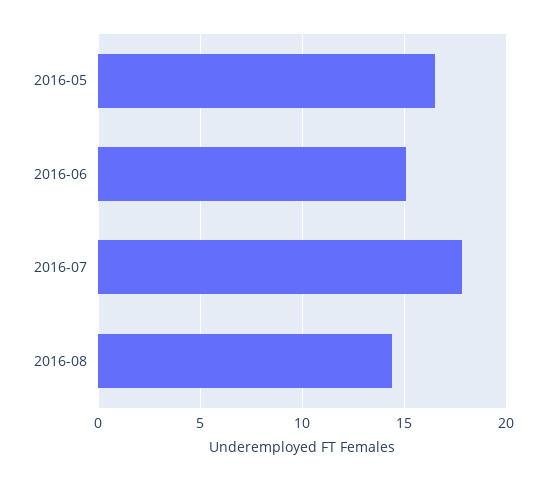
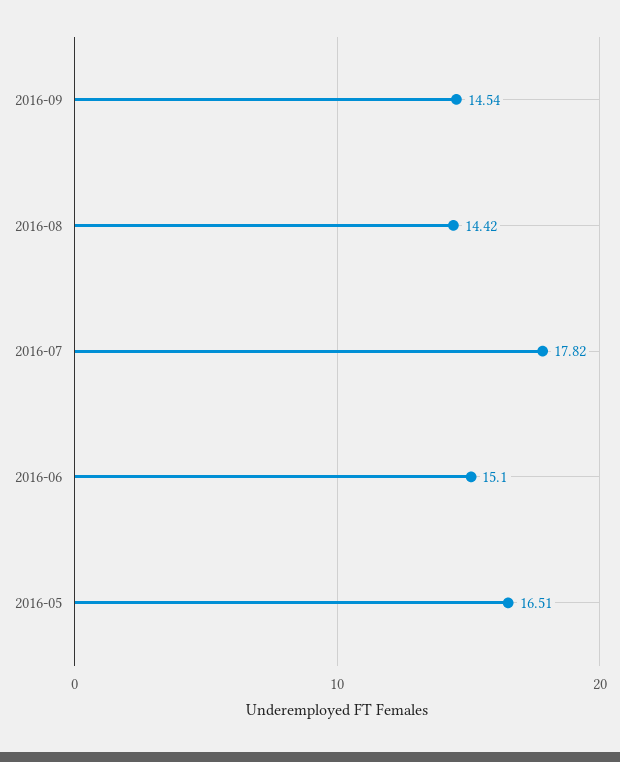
2016-09: none -> 14.54

